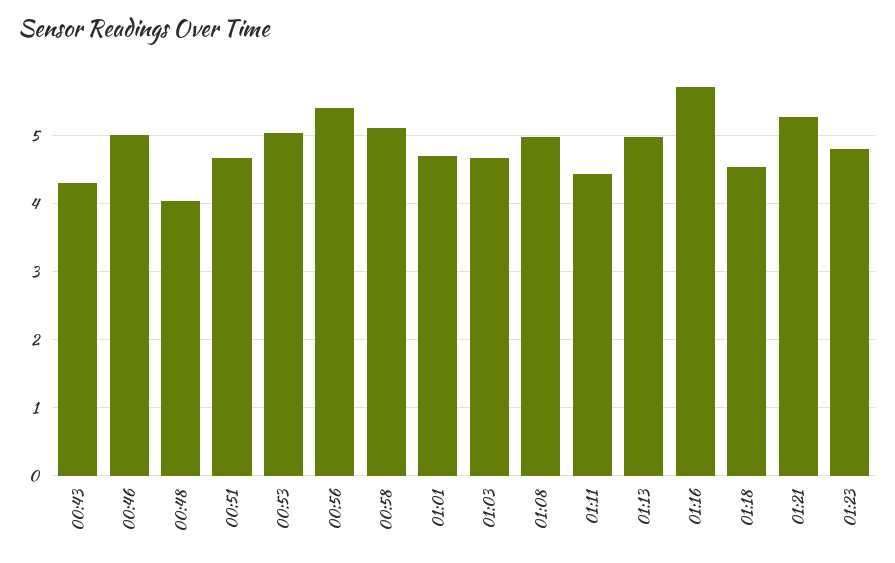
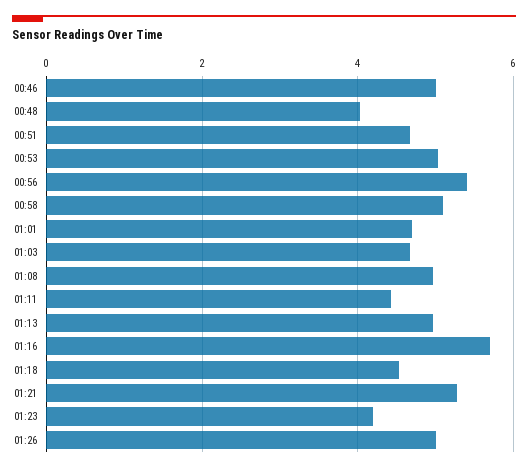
00:43: 4.3 -> none
01:23: 4.8 -> 4.2
01:26: none -> 5

